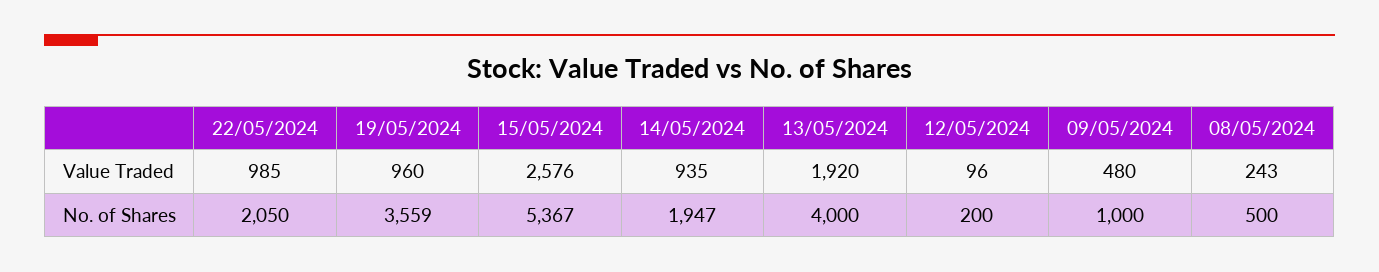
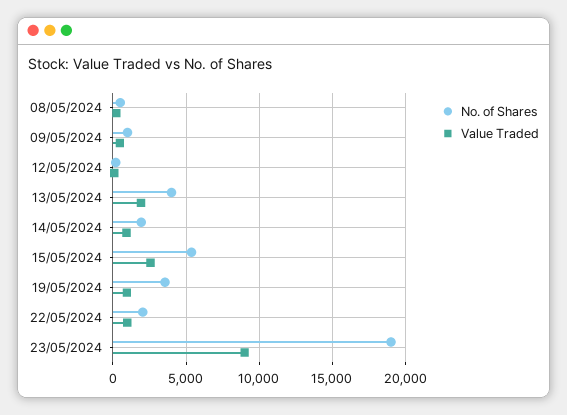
No. of Shares, 23/05/2024: none -> 19000
Value Traded, 23/05/2024: none -> 9000

